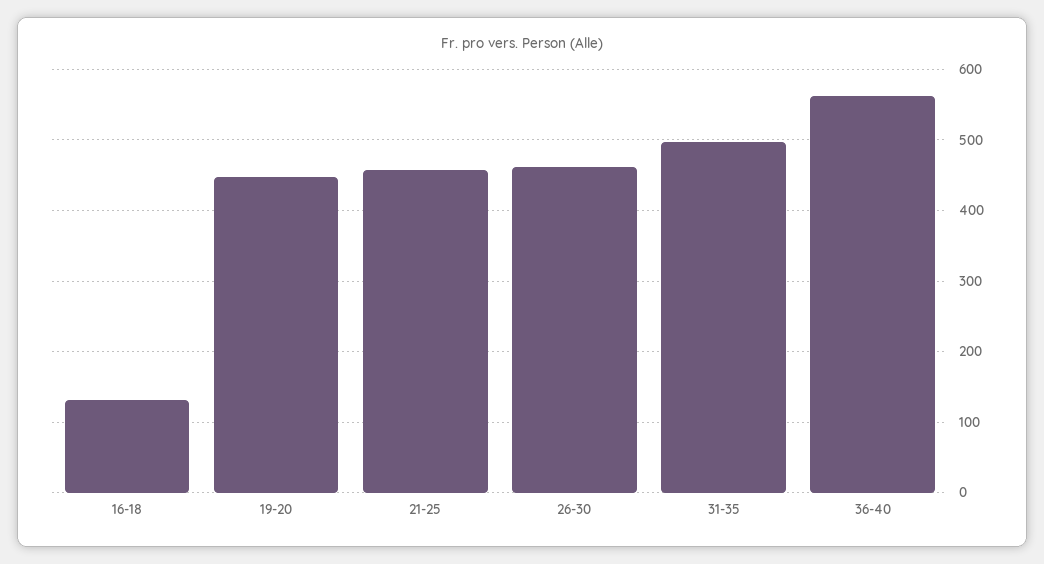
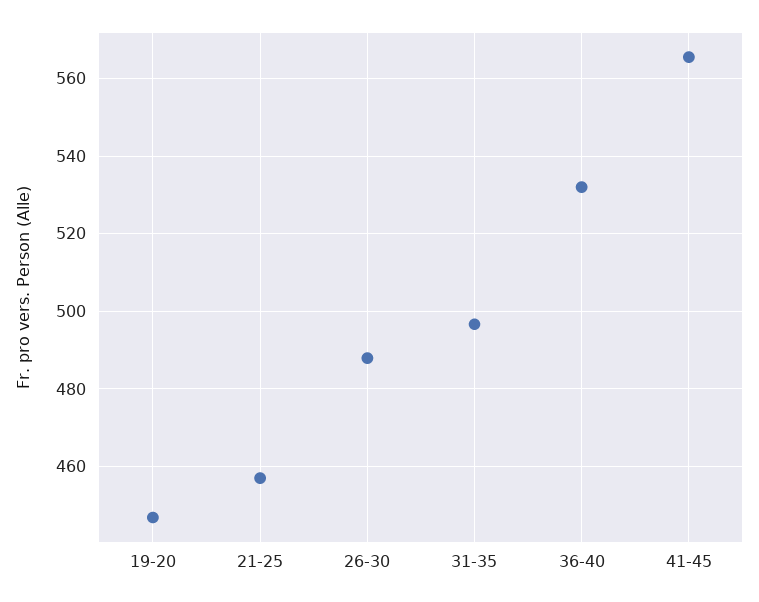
16-18: 130 -> none
26-30: 460 -> 488
36-40: 560 -> 532
41-45: none -> 566

